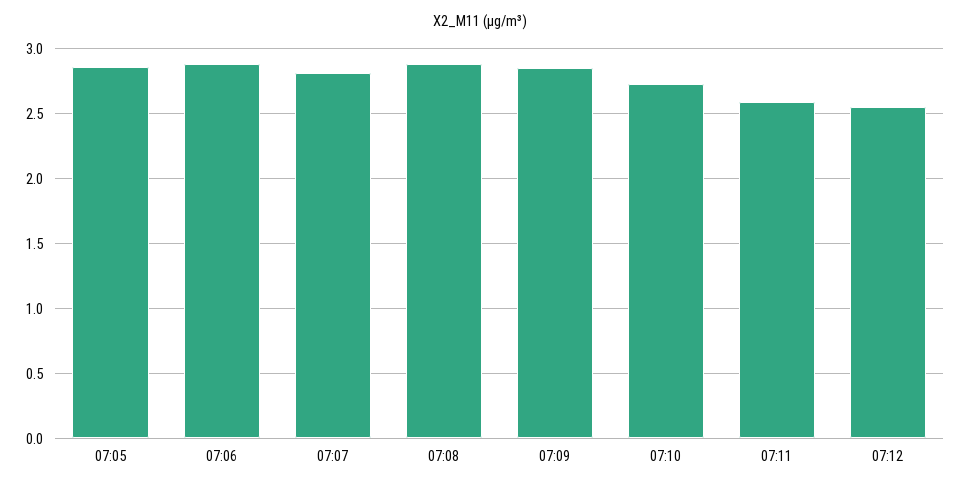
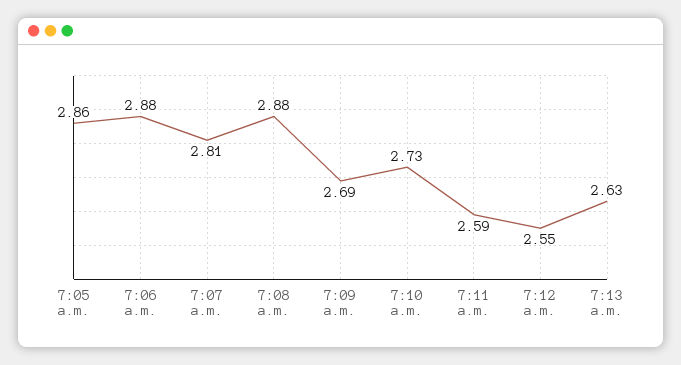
07:09: 2.85 -> 2.69
7:13 a.m.: none -> 2.63

